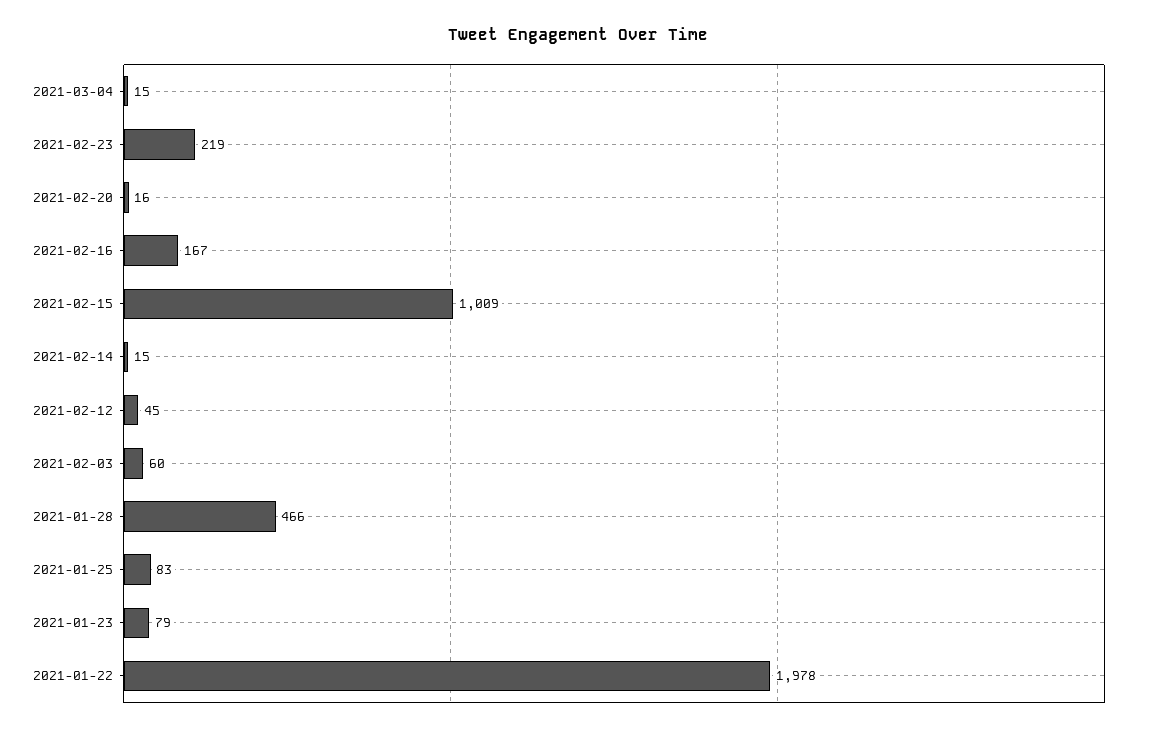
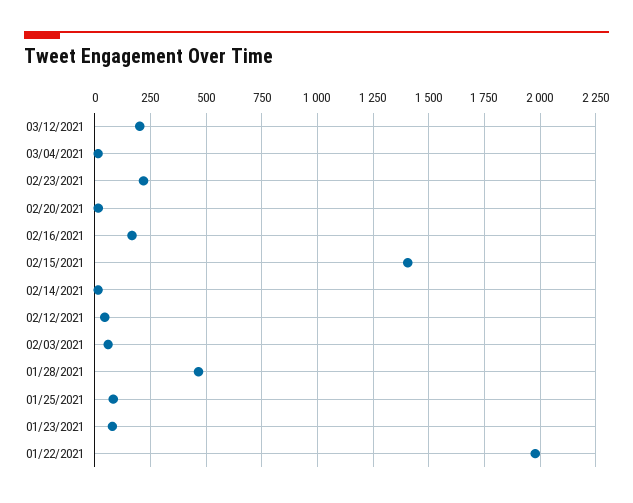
2021-02-15: 1009 -> 1400
03/12/2021: none -> 200

